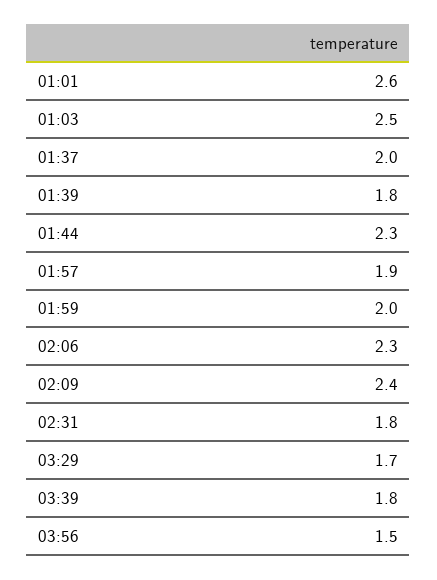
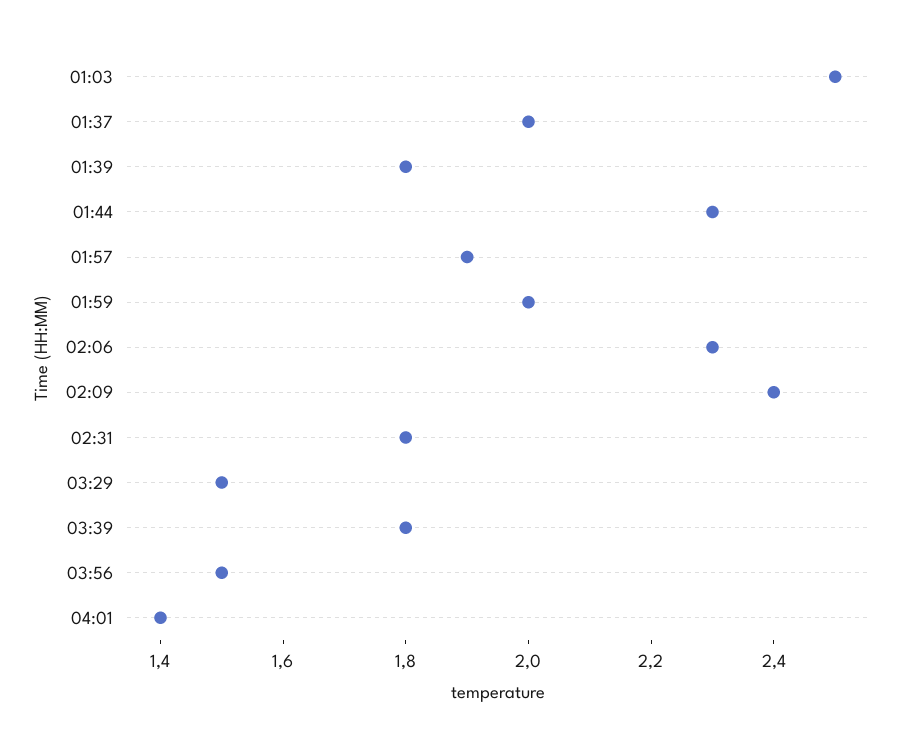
01:01: 2.6 -> none
03:29: 1.7 -> 1.5
04:01: none -> 1.4

